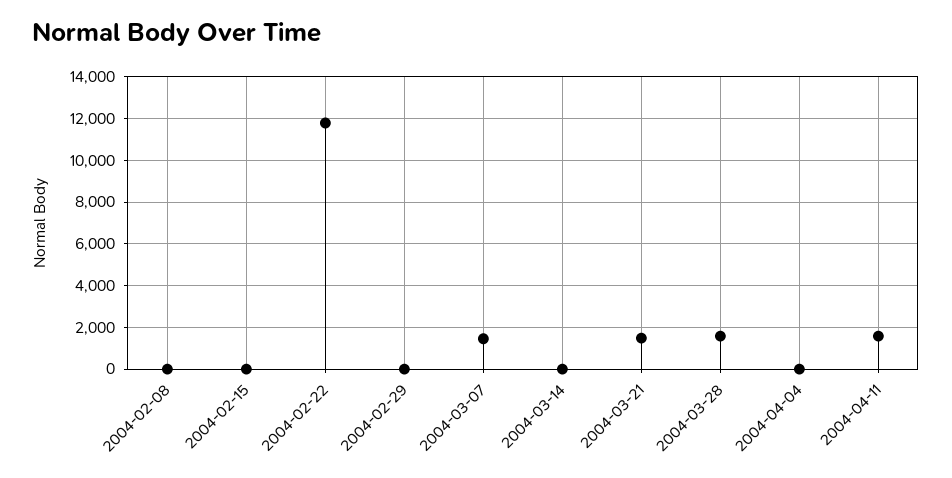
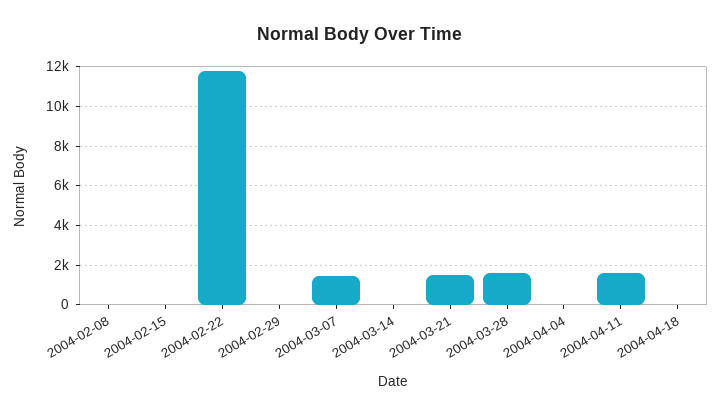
2004-04-18: none -> 0

